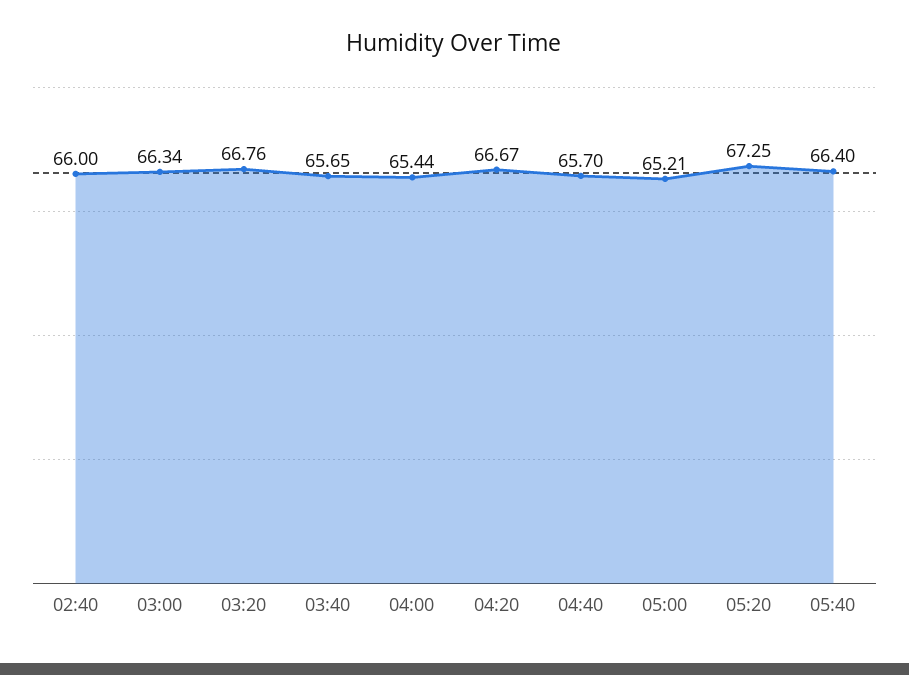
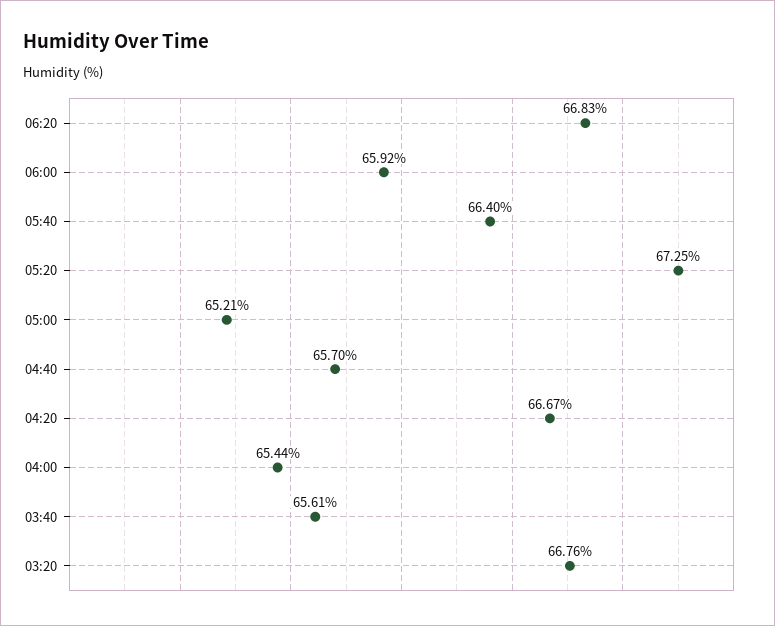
02:40: 66 -> none
03:00: 66.34 -> none
03:40: 65.65 -> 65.61
06:20: none -> 66.83
06:00: none -> 65.92

